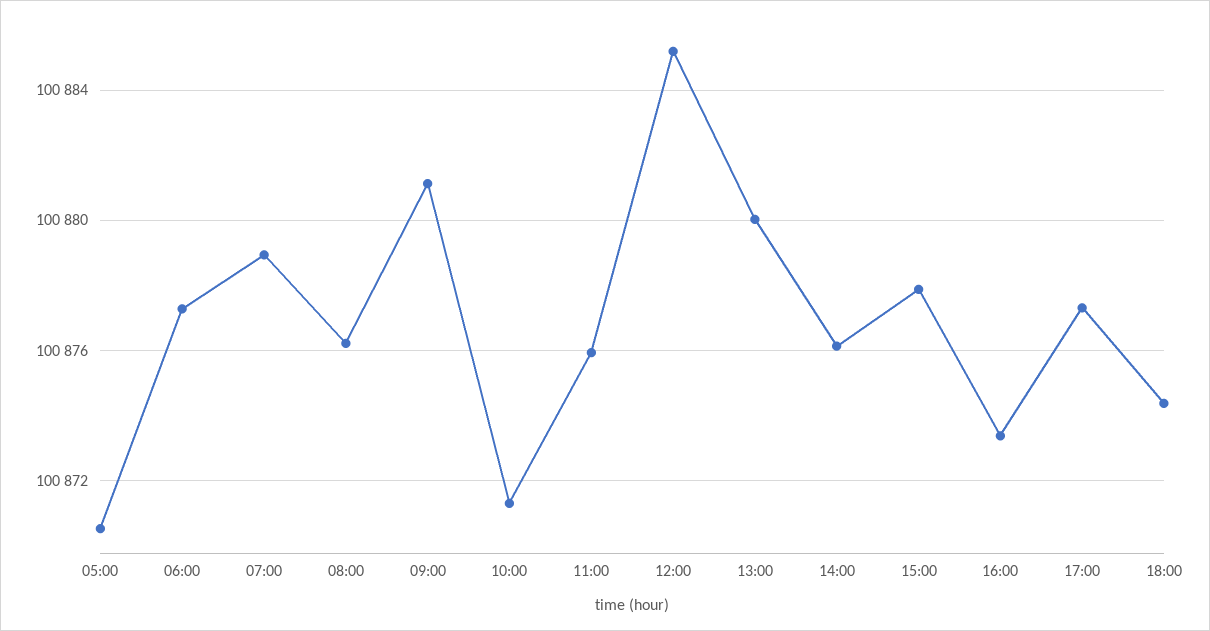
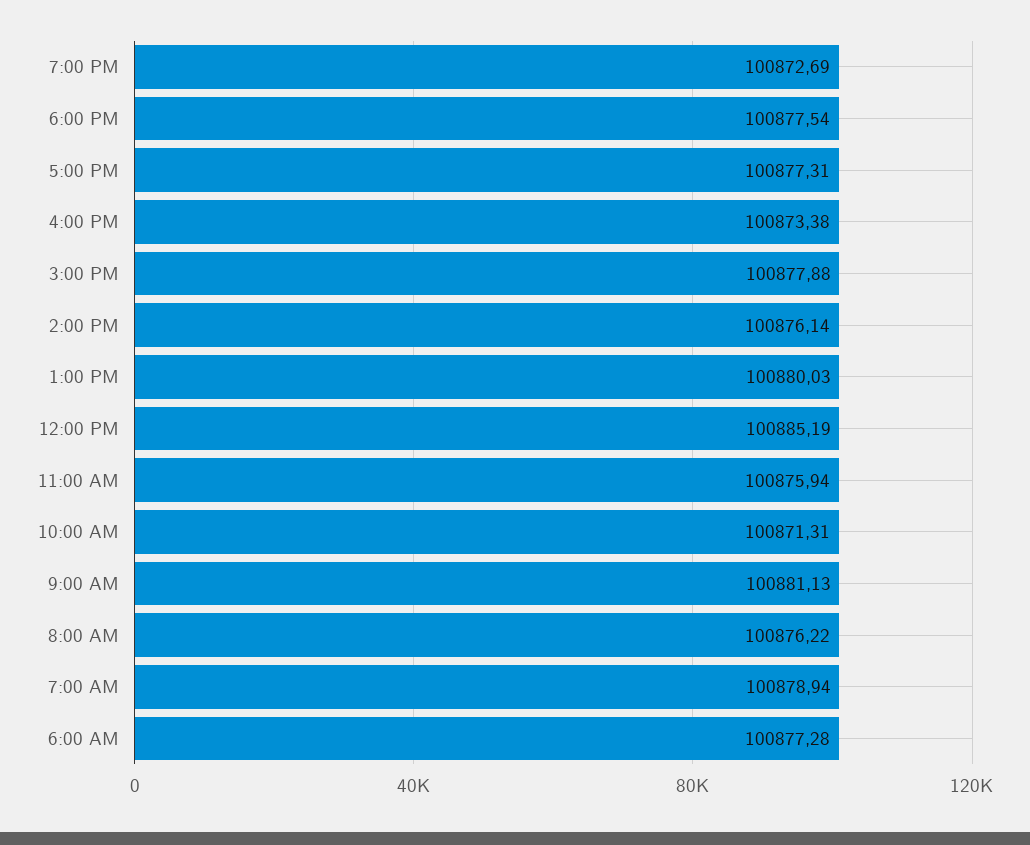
05:00: 100870.5 -> none
18:00: 100874.5 -> 100877.54
7:00 PM: none -> 100872.69

